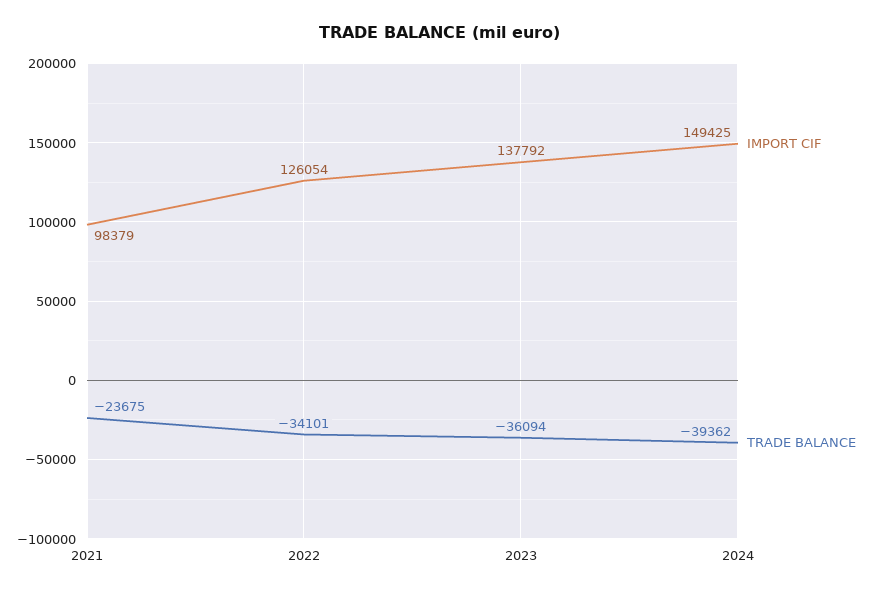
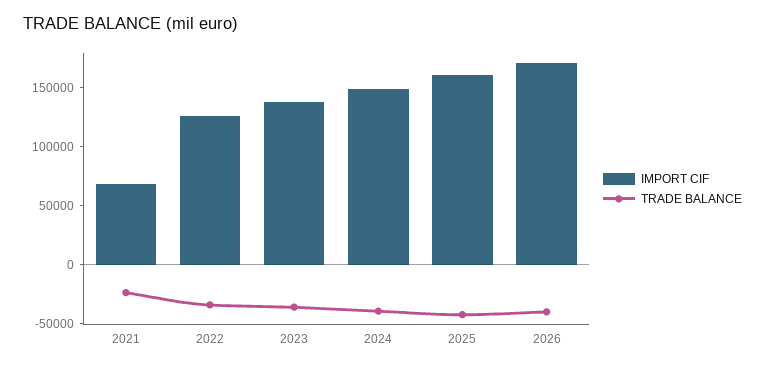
IMPORT CIF, 2021: 98379 -> 70000
IMPORT CIF, 2025: none -> 160000
TRADE BALANCE, 2025: none -> -40000
IMPORT CIF, 2026: none -> 170000
TRADE BALANCE, 2026: none -> -40000

